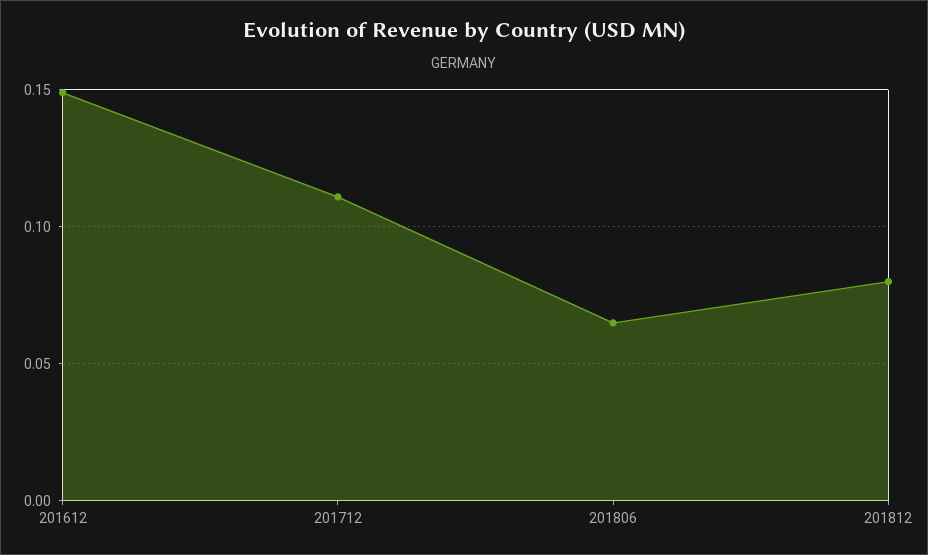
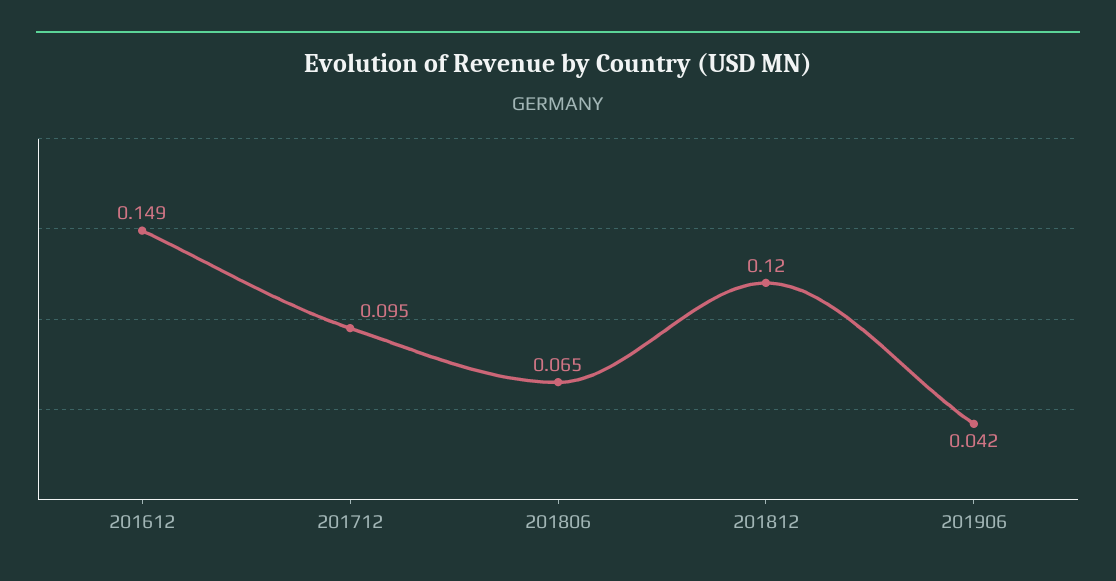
201712: 0.11 -> 0.095
201812: 0.08 -> 0.12
201906: none -> 0.042

